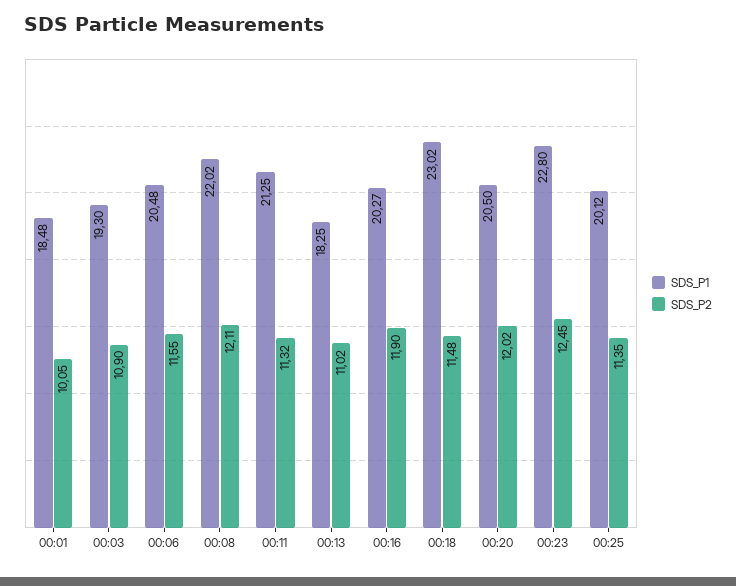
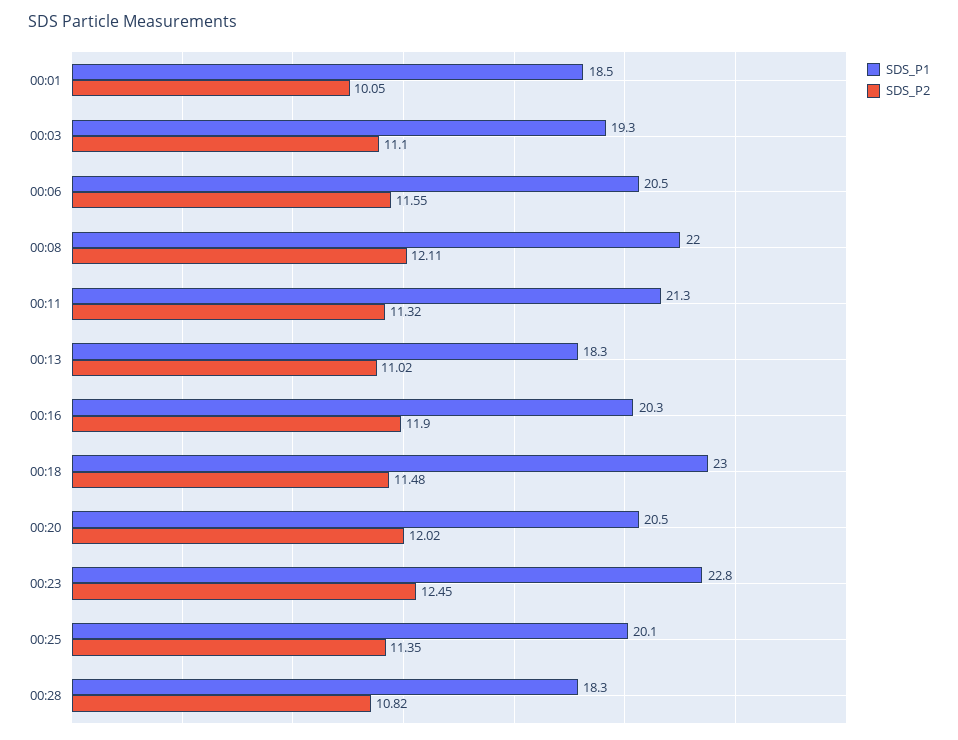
SDS_P2, 00:03: 10.9 -> 11.1
SDS_P1, 00:28: none -> 18.3
SDS_P2, 00:28: none -> 10.82

